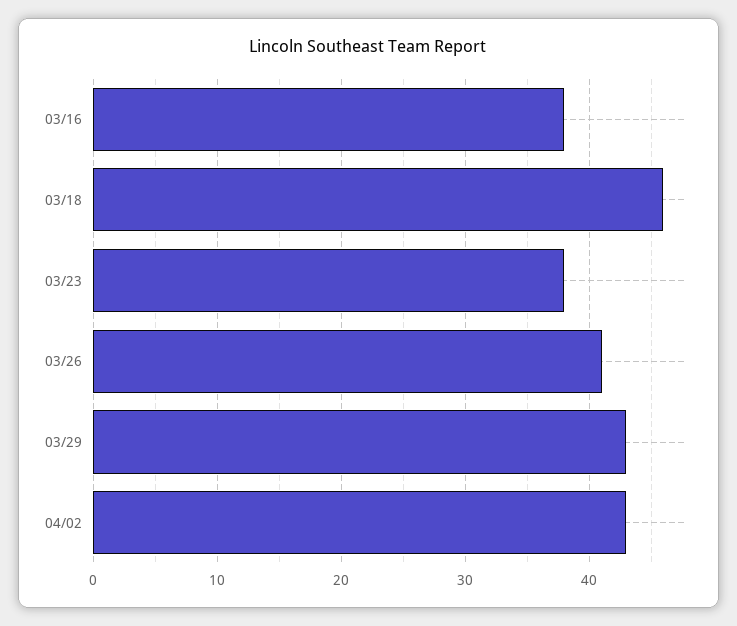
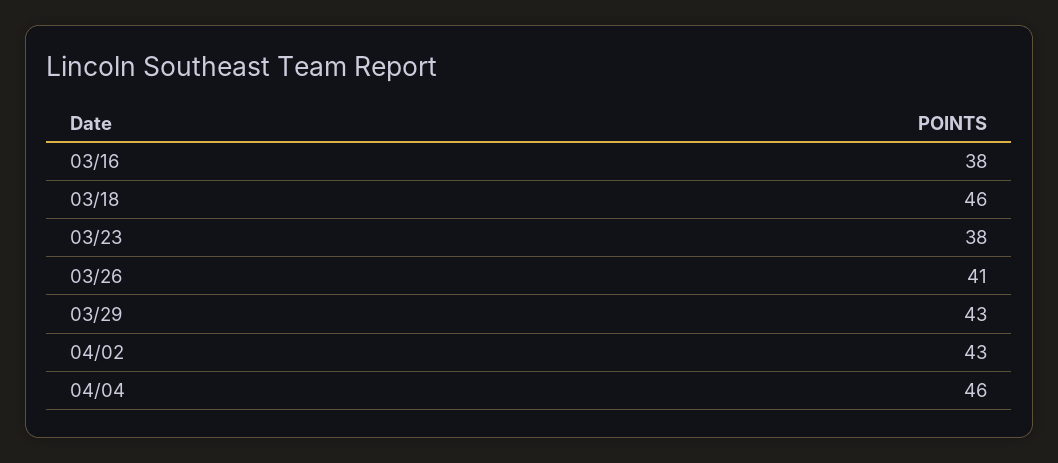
04/04: none -> 46

